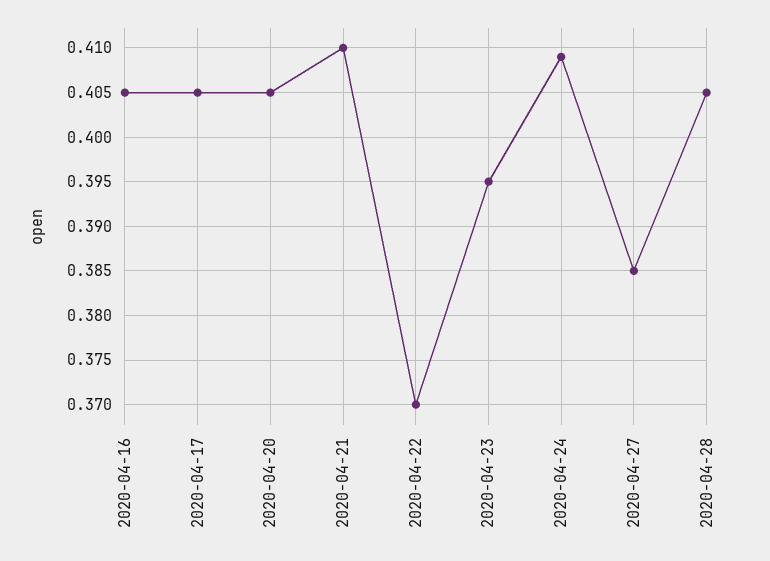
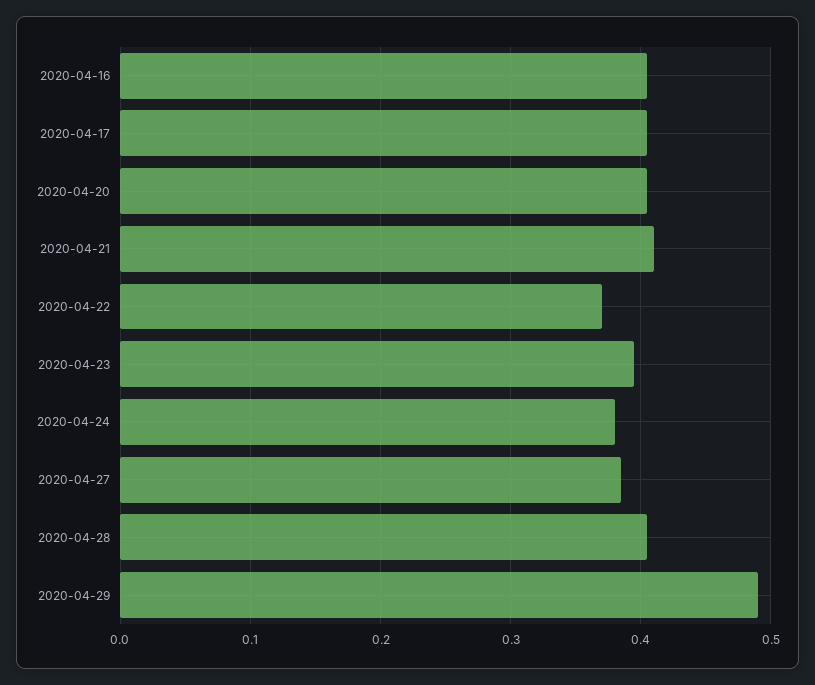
2020-04-24: 0.409 -> 0.38
2020-04-29: none -> 0.49

